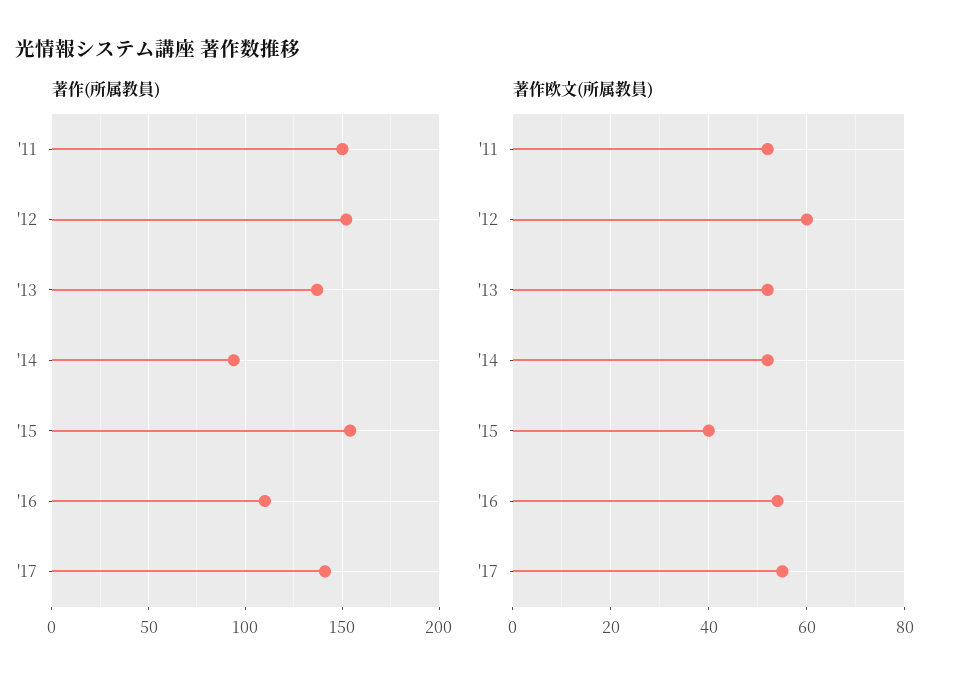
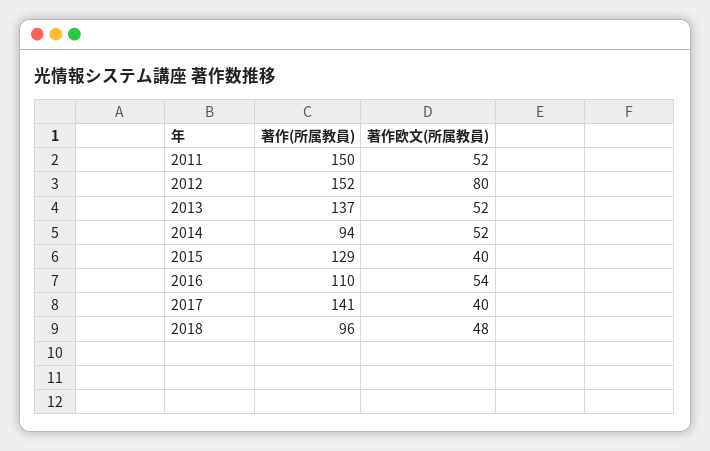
著作(所属教員), '15: 155 -> 129
著作欧文(所属教員), '12: 60 -> 80
著作欧文(所属教員), '17: 55 -> 40
著作(所属教員), 2018: none -> 96
著作欧文(所属教員), 2018: none -> 48

